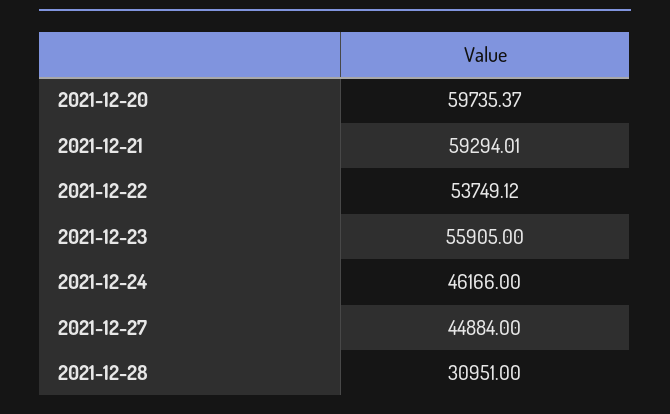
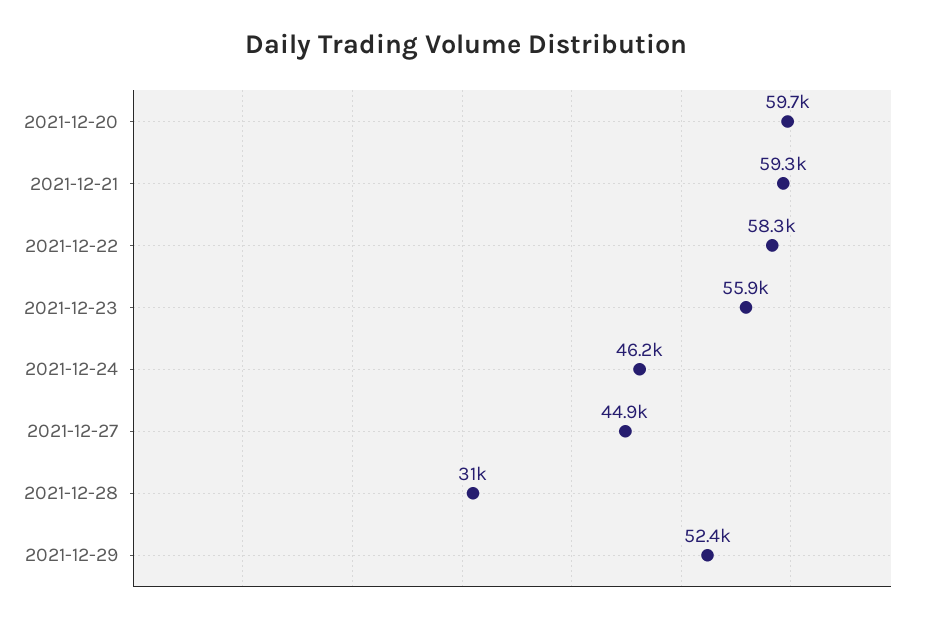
2021-12-22: 53749.12 -> 58300
2021-12-29: none -> 52400

